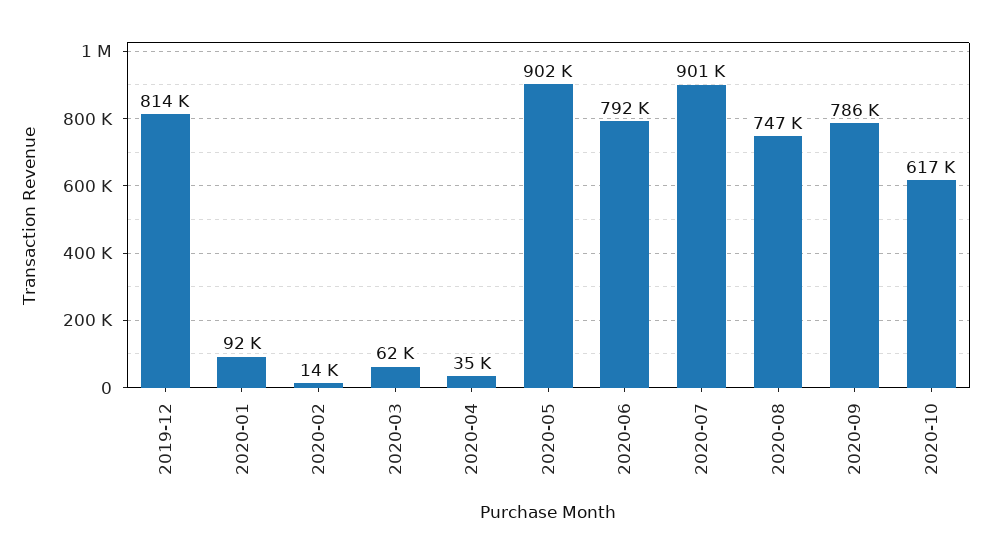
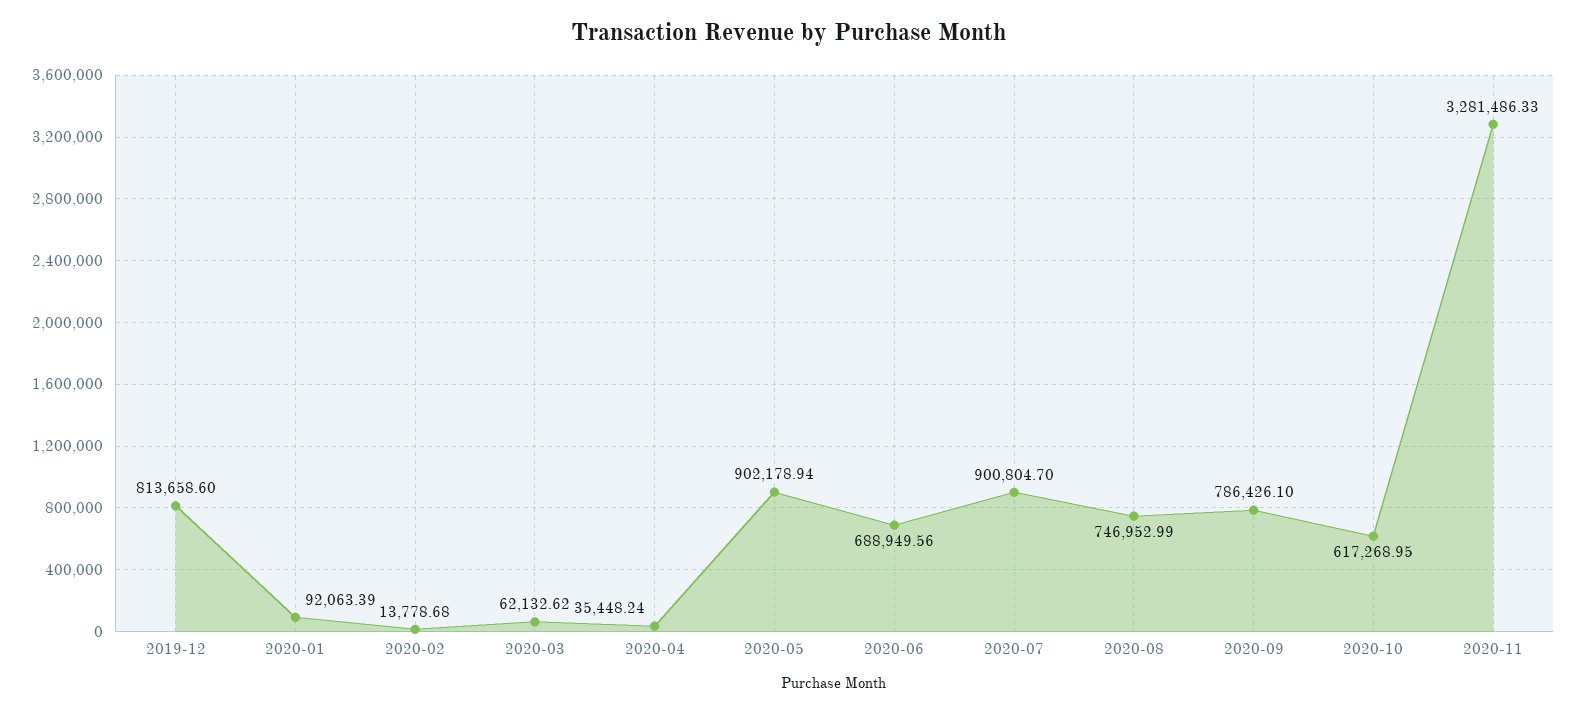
2020-06: 792000 -> 688949.56
2020-11: none -> 3281486.33

